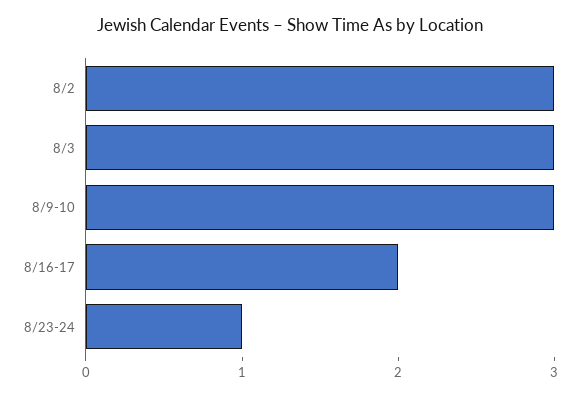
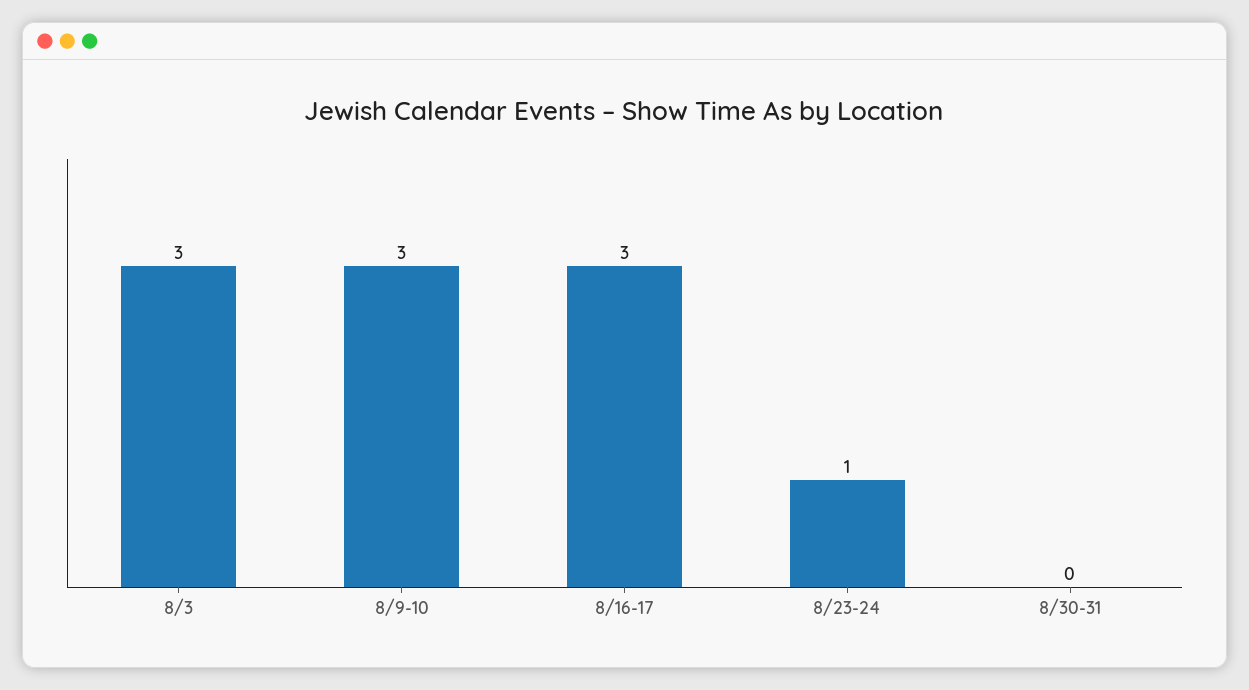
8/2: 3 -> none
8/16-17: 2 -> 3
8/30-31: none -> 0

